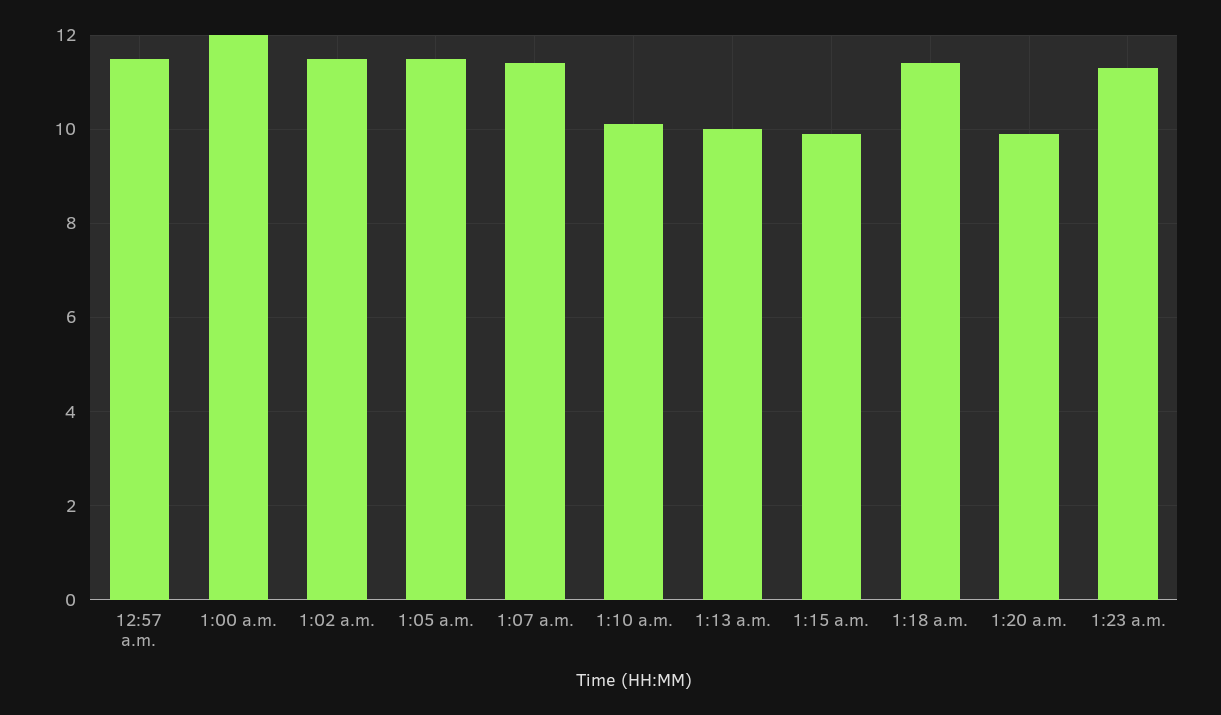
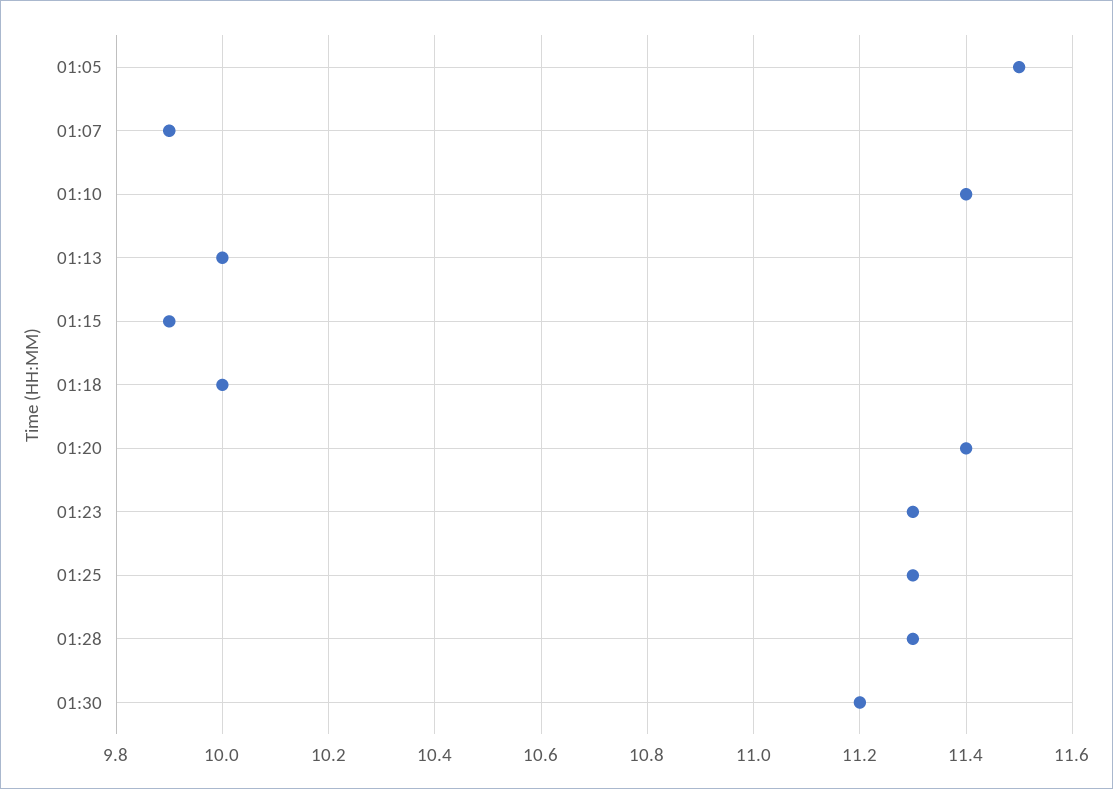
12:57 a.m.: 11.5 -> none
1:00 a.m.: 12 -> none
1:02 a.m.: 11.5 -> none
1:07 a.m.: 11.5 -> 9.9
1:10 a.m.: 10 -> 11.4
1:18 a.m.: 11.5 -> 10
1:20 a.m.: 10 -> 11.4
01:25: none -> 11.3
01:28: none -> 11.3
01:30: none -> 11.2

